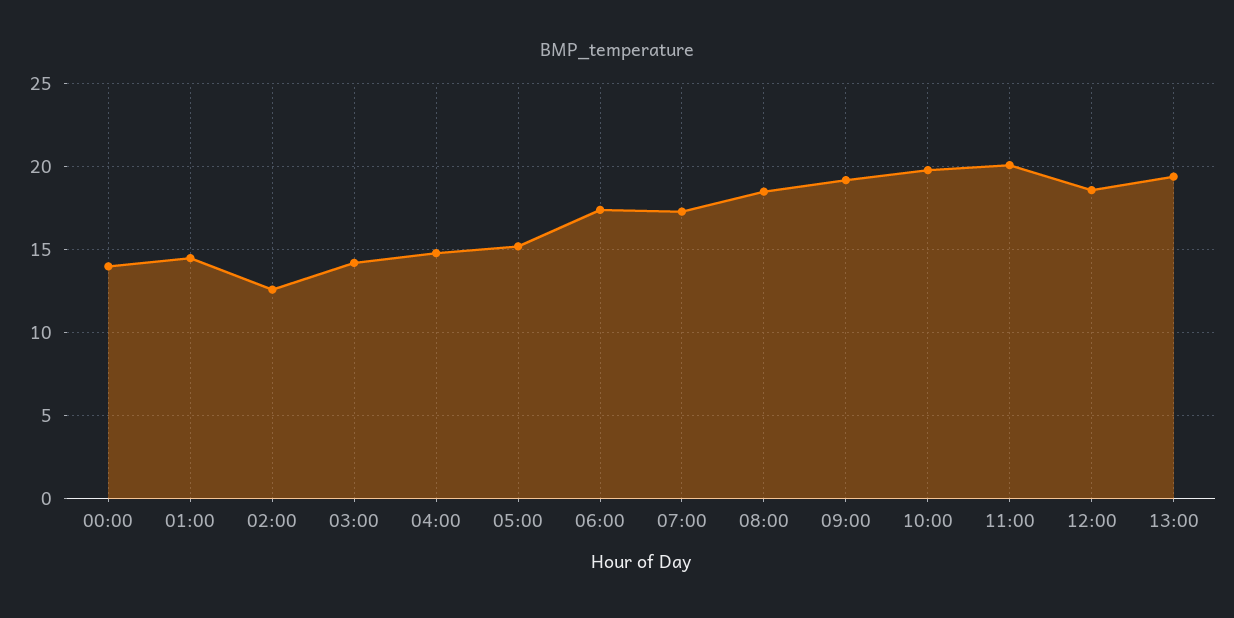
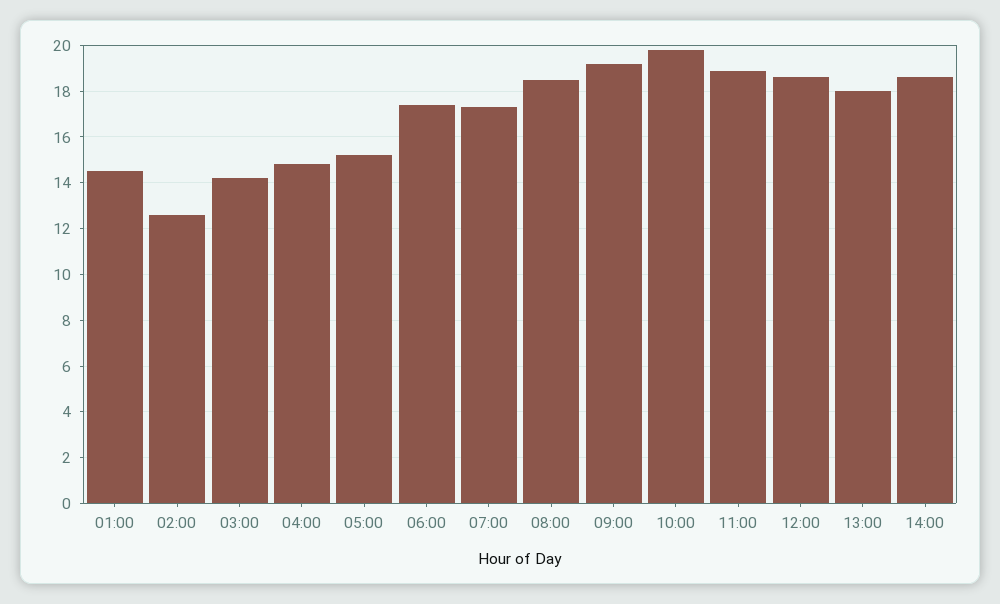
00:00: 14 -> none
11:00: 20 -> 19
13:00: 19.5 -> 18
14:00: none -> 18.5

